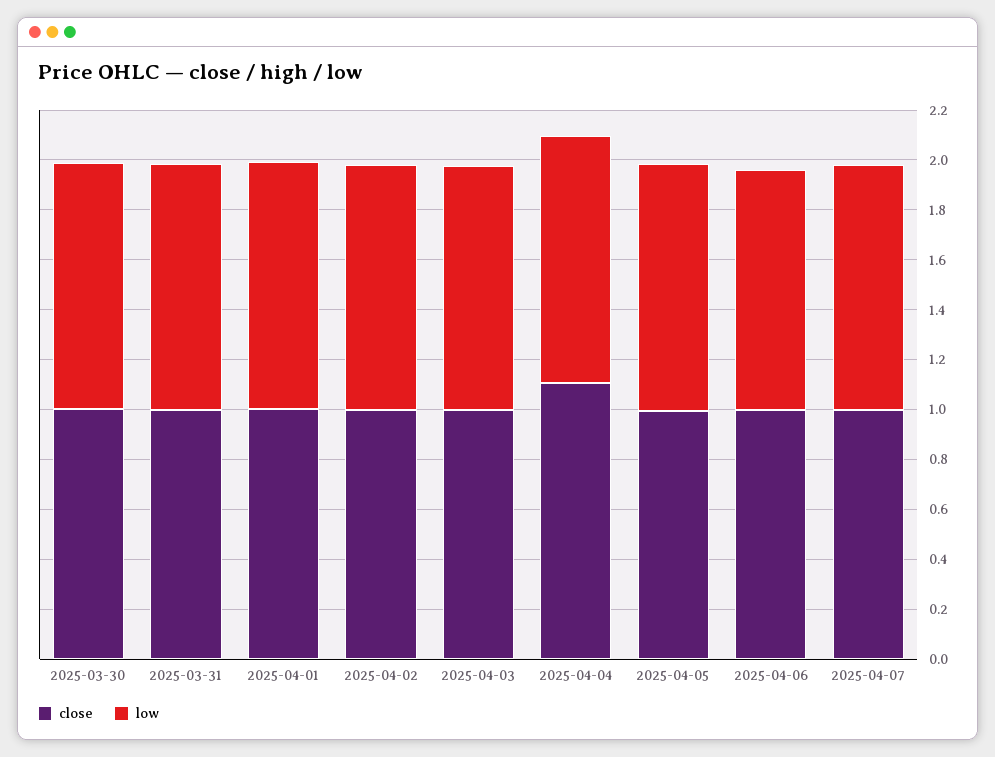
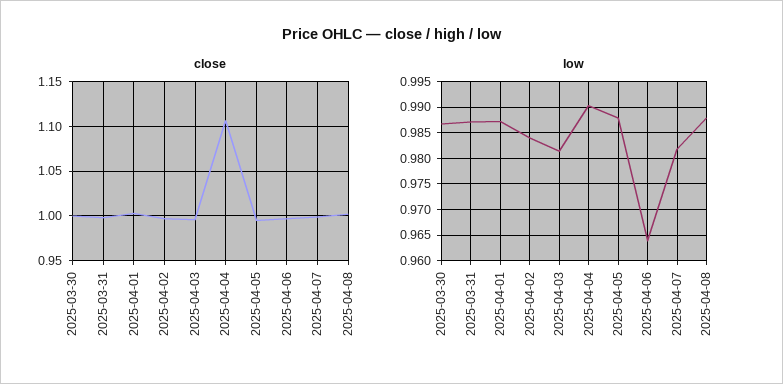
close, 2025-04-08: none -> 1
low, 2025-04-08: none -> 0.9875

